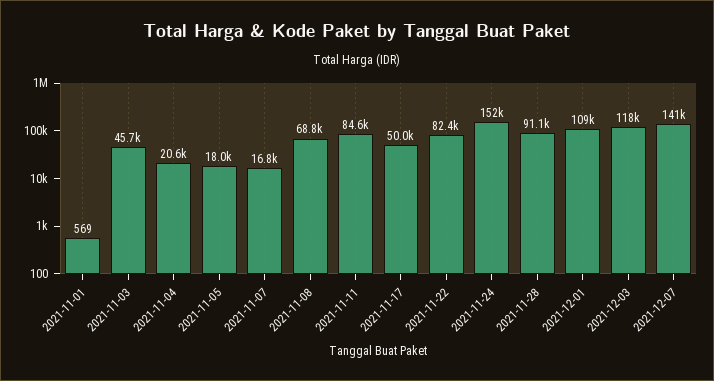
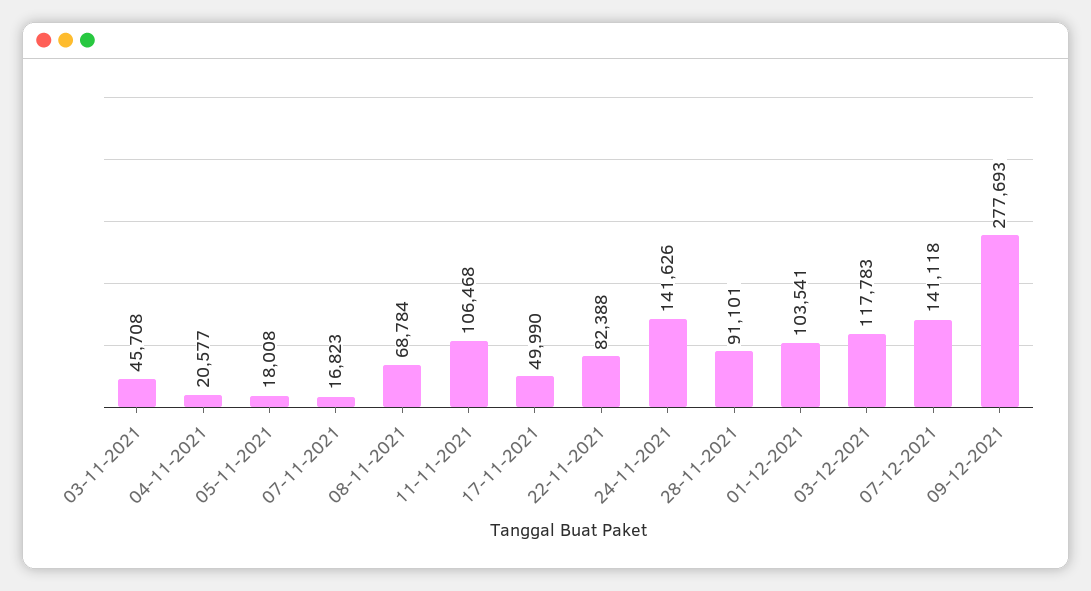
2021-11-01: 569 -> none
2021-11-11: 84600 -> 106468
2021-11-24: 152000 -> 141626
2021-12-01: 109000 -> 103541
09-12-2021: none -> 277693

